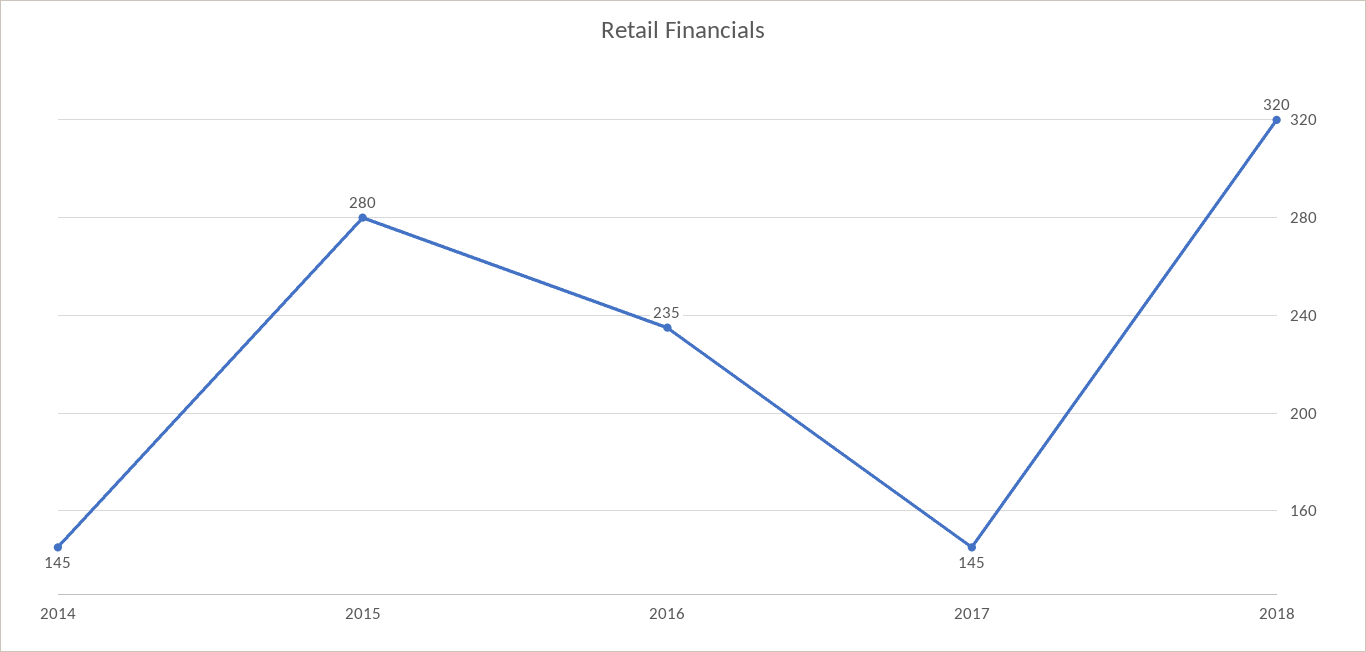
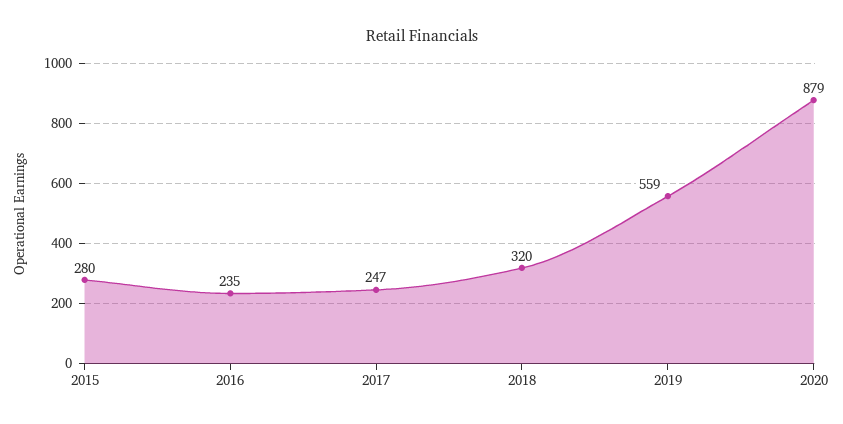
2014: 145 -> none
2017: 145 -> 247
2019: none -> 559
2020: none -> 879

